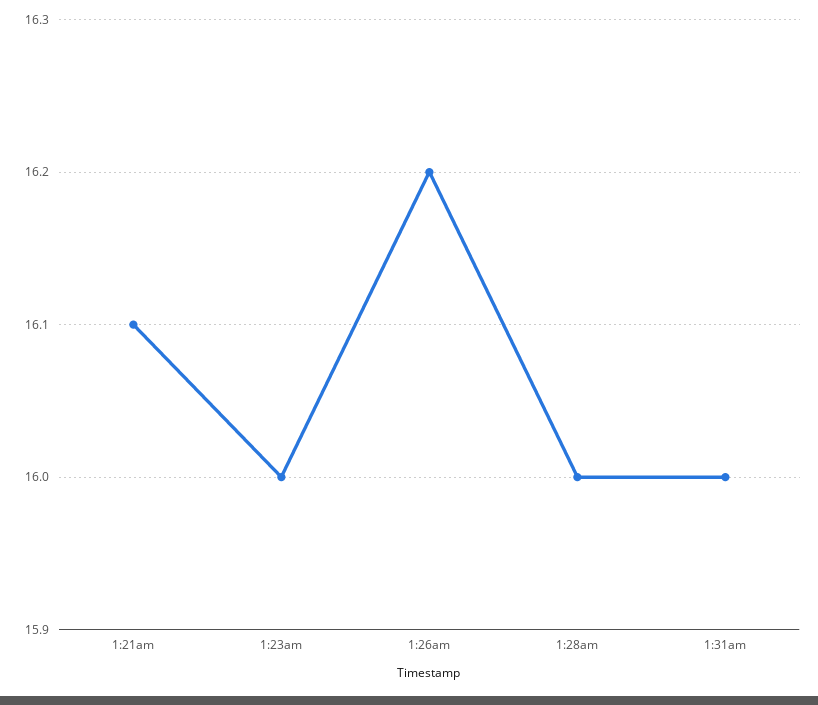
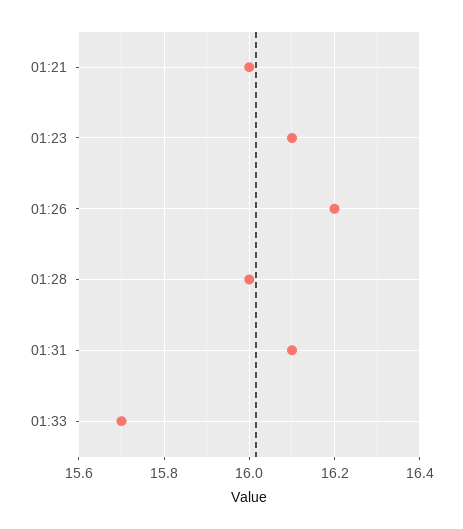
1:21am: 16.1 -> 16
1:23am: 16 -> 16.1
1:31am: 16 -> 16.1
01:33: none -> 15.7

